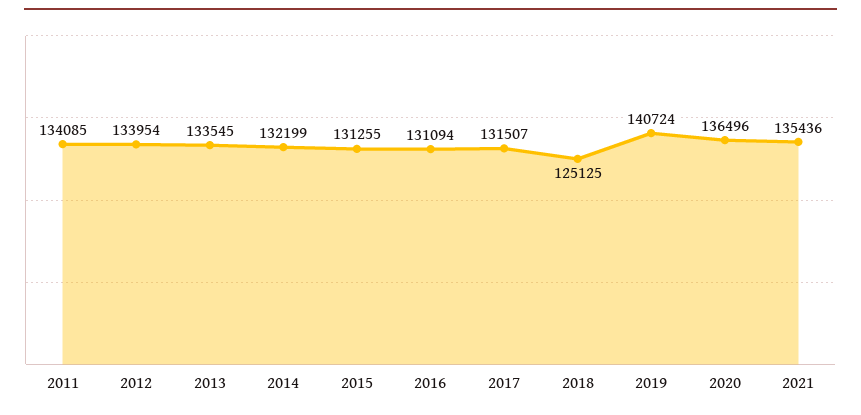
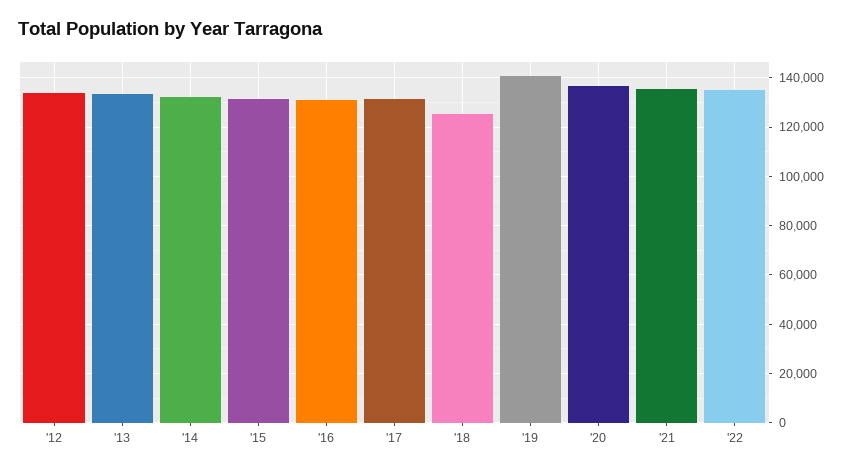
2011: 134085 -> none
'22: none -> 135000

